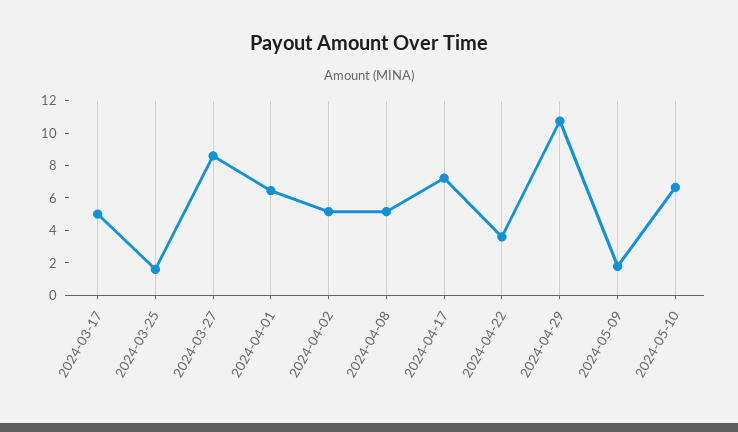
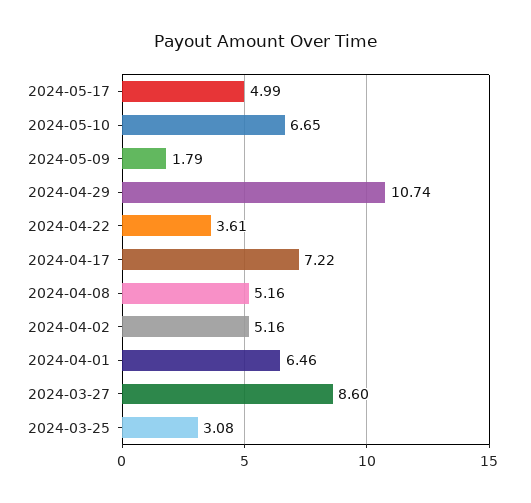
2024-03-17: 5 -> none
2024-03-25: 1.5 -> 3.08
2024-05-17: none -> 4.99

